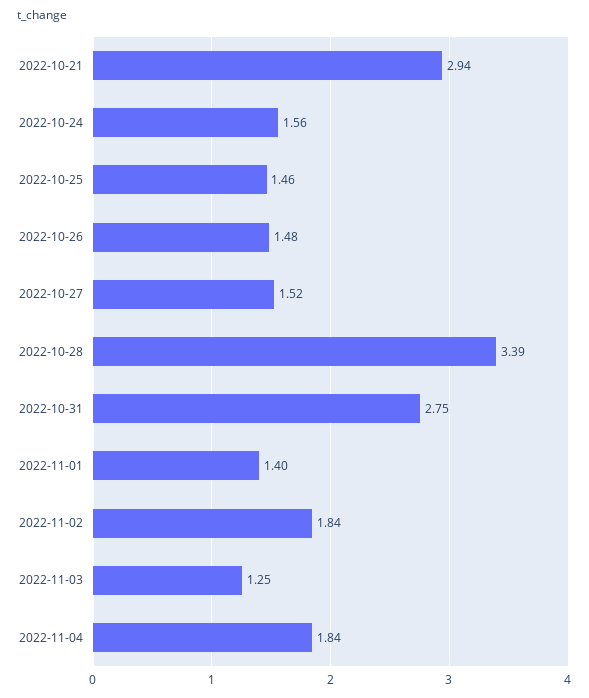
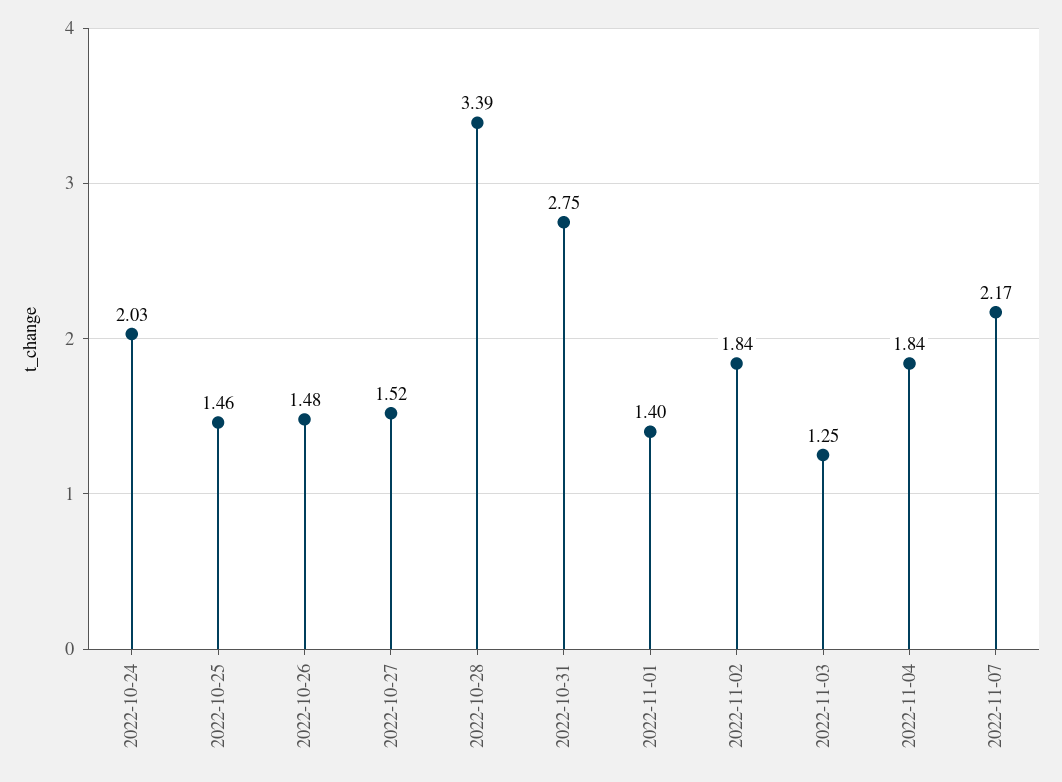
2022-10-21: 2.94 -> none
2022-10-24: 1.56 -> 2.03
2022-11-07: none -> 2.17

